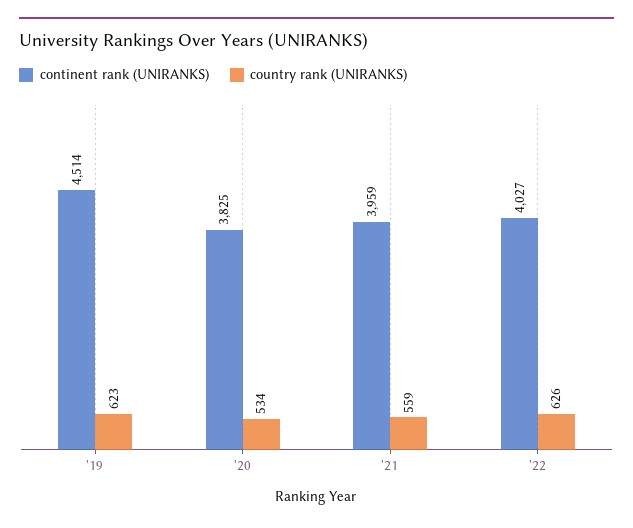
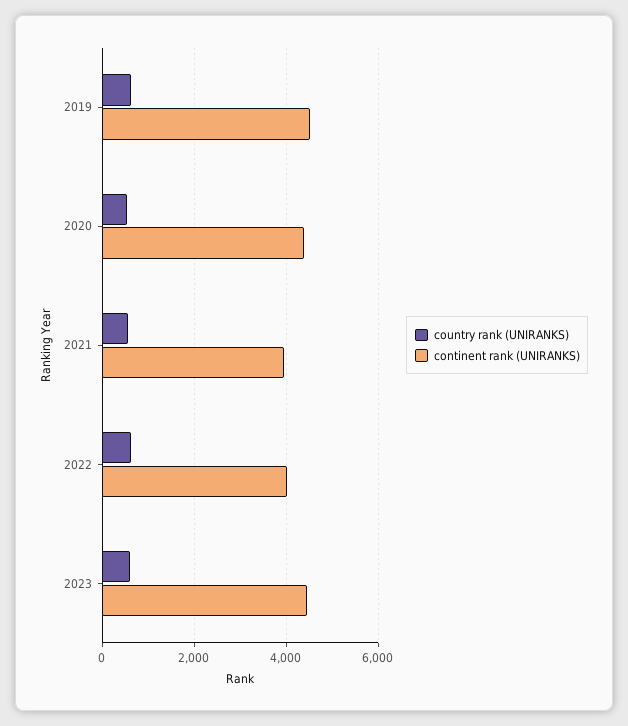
continent rank (UNIRANKS), '20: 3825 -> 4400
country rank (UNIRANKS), 2023: none -> 600
continent rank (UNIRANKS), 2023: none -> 4400

